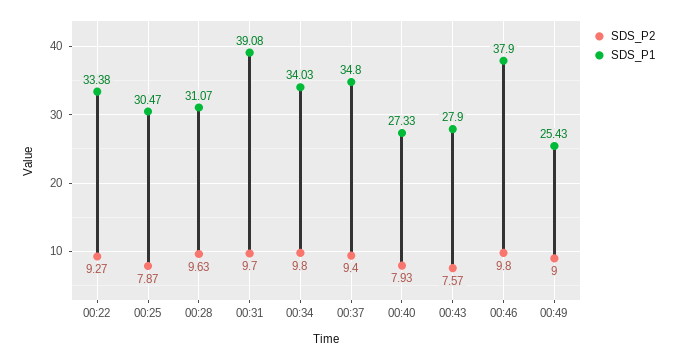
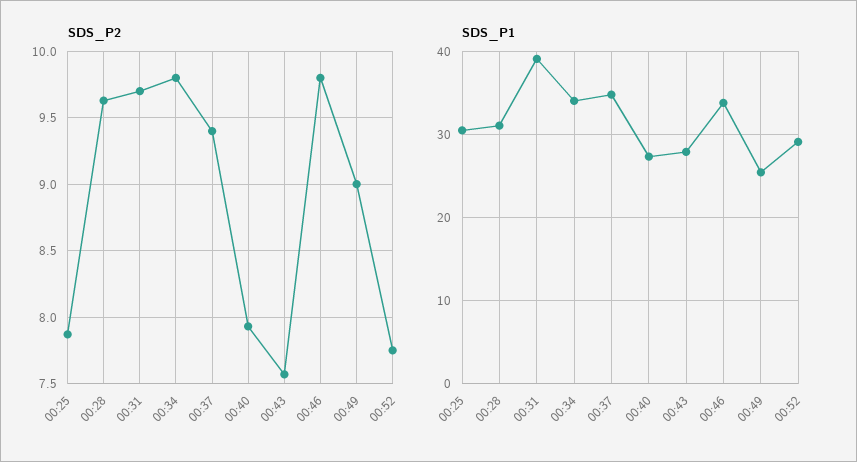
SDS_P2, 00:22: 9.27 -> none
SDS_P1, 00:22: 33.38 -> none
SDS_P1, 00:46: 37.9 -> 34
SDS_P2, 00:52: none -> 7.75
SDS_P1, 00:52: none -> 29

